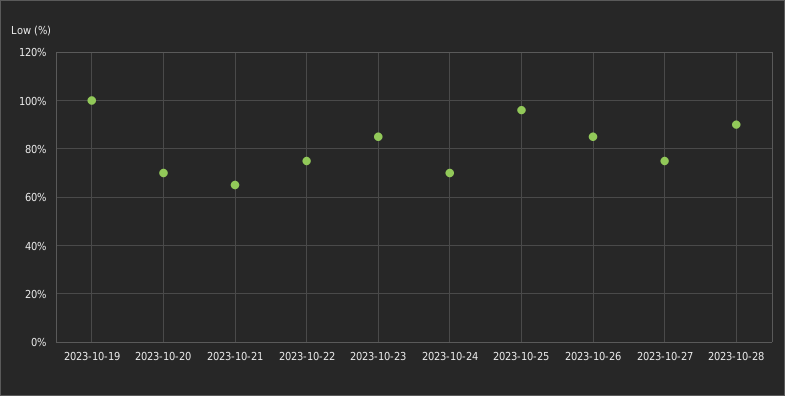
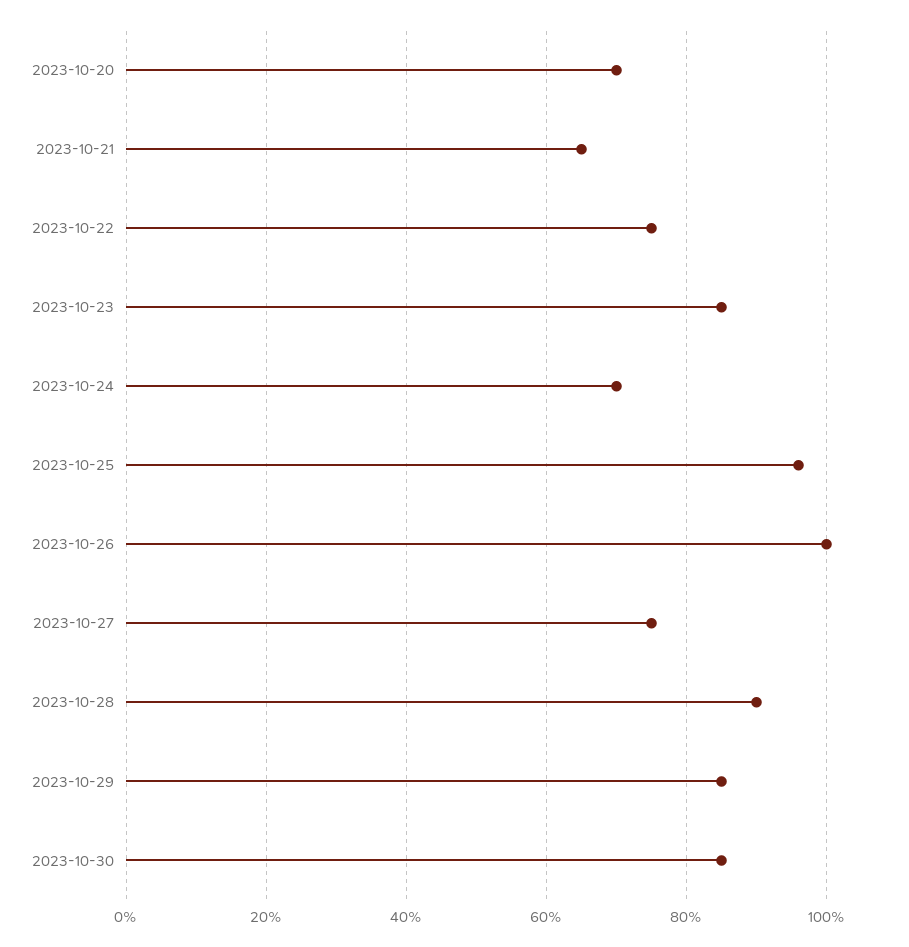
2023-10-19: 100 -> none
2023-10-26: 85 -> 100
2023-10-29: none -> 85
2023-10-30: none -> 85

